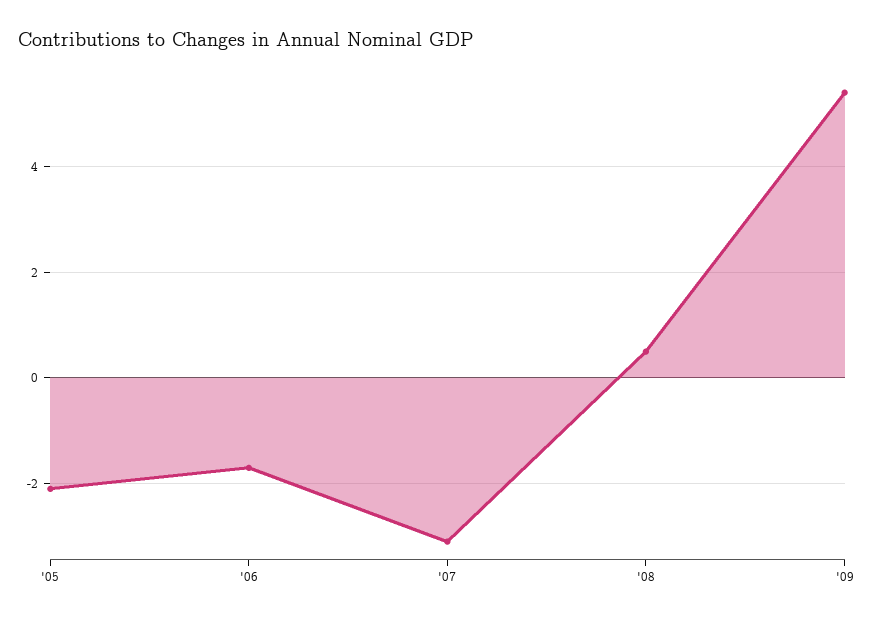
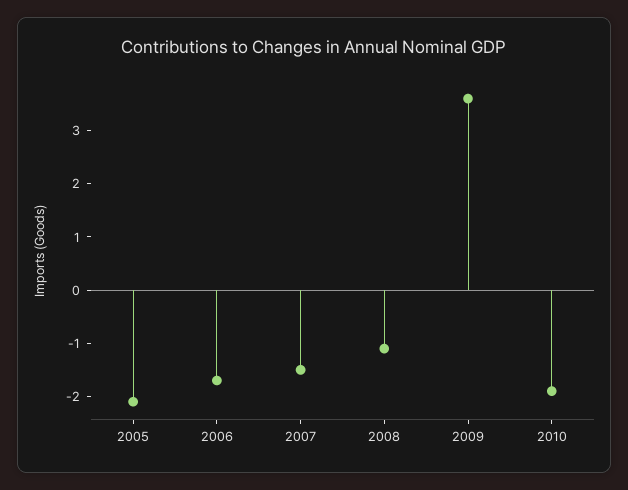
'07: -3 -> -1.5
'08: 0.5 -> -1
'09: 5.5 -> 3.5
2010: none -> -2

